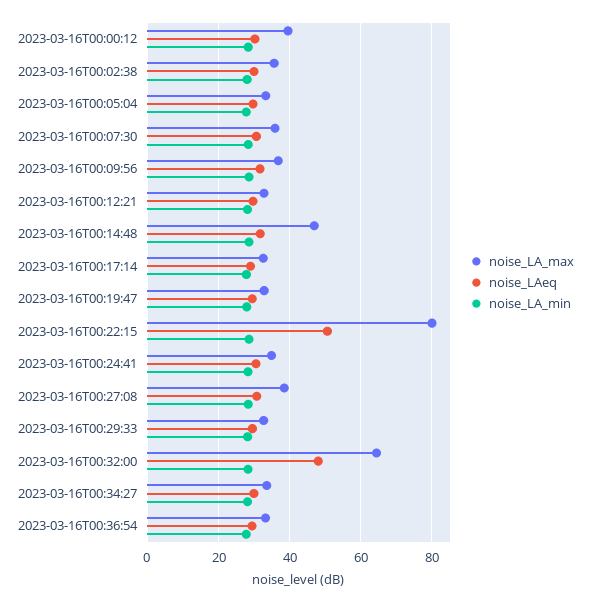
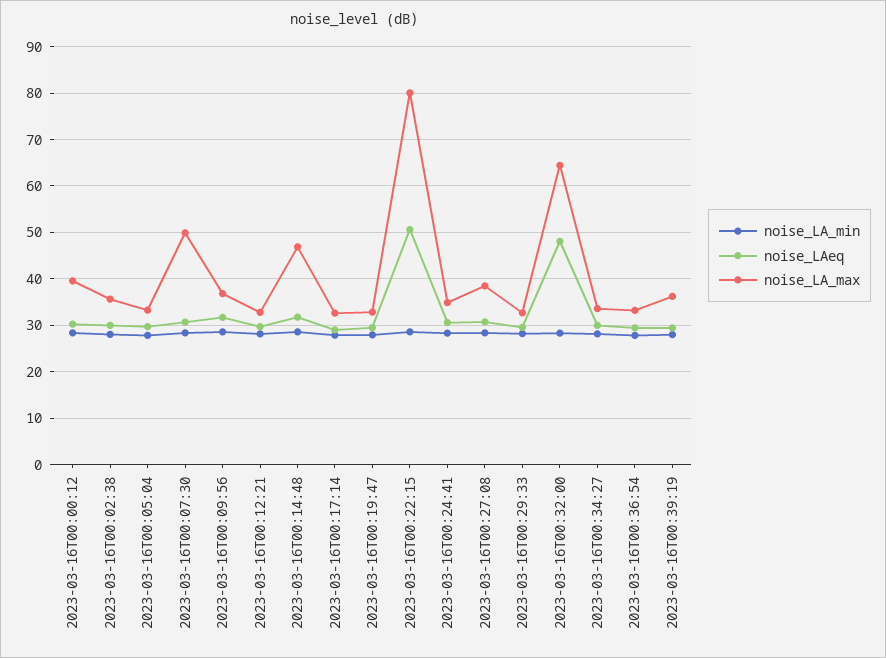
noise_LA_max, 2023-03-16T00:07:30: 36 -> 50
noise_LA_min, 2023-03-16T00:39:19: none -> 28
noise_LAeq, 2023-03-16T00:39:19: none -> 30
noise_LA_max, 2023-03-16T00:39:19: none -> 36

